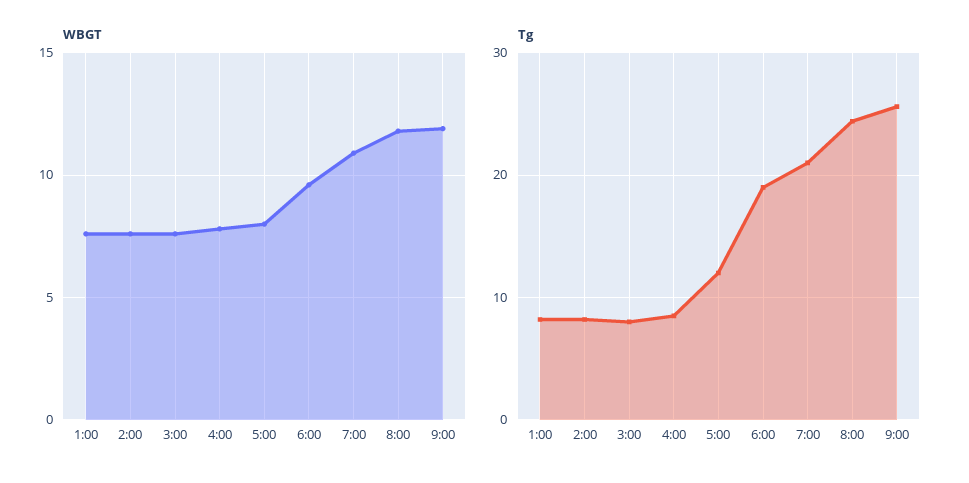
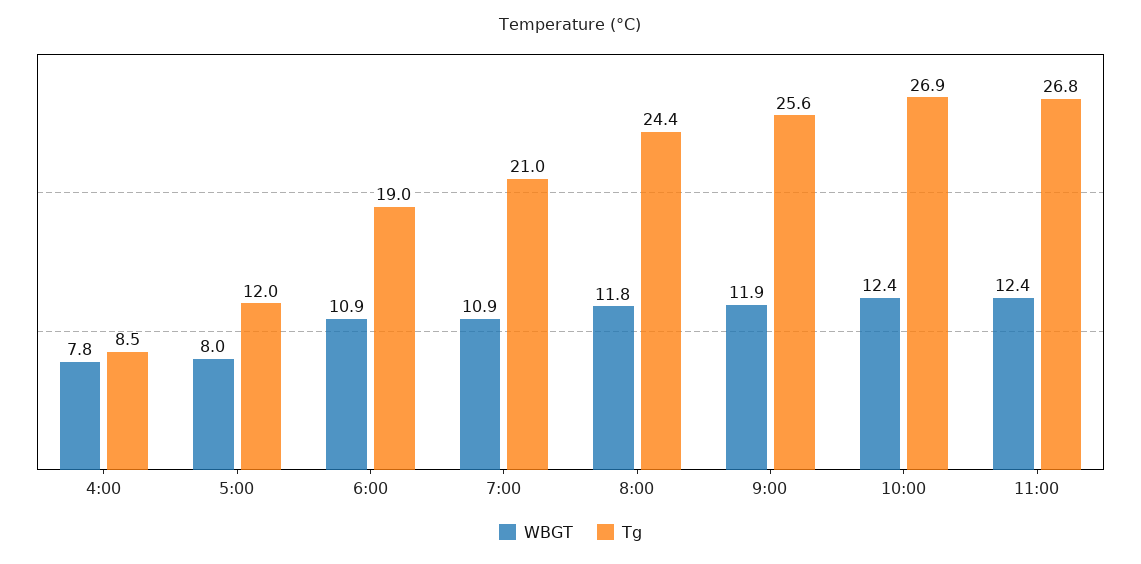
WBGT, 1:00: 7.5 -> none
WBGT, 2:00: 7.5 -> none
WBGT, 3:00: 7.5 -> none
WBGT, 6:00: 9.5 -> 10.9
Tg, 1:00: 8 -> none
Tg, 2:00: 8 -> none
Tg, 3:00: 8 -> none
WBGT, 10:00: none -> 12.4
Tg, 10:00: none -> 26.9
WBGT, 11:00: none -> 12.4
Tg, 11:00: none -> 26.8

